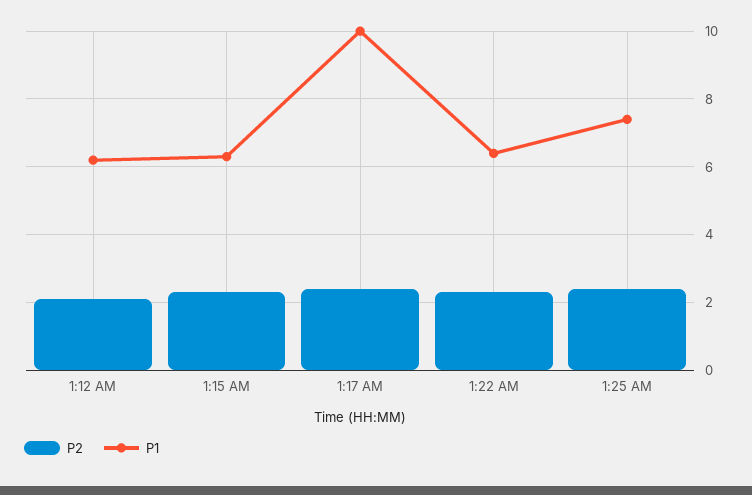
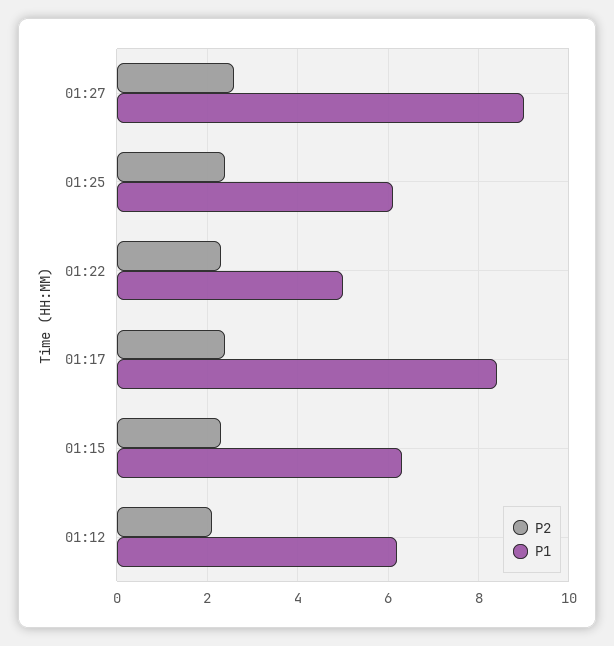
P1, 1:17 AM: 10 -> 8.5
P1, 1:22 AM: 6.5 -> 5
P1, 1:25 AM: 7.5 -> 6
P2, 01:27: none -> 2.5
P1, 01:27: none -> 9

